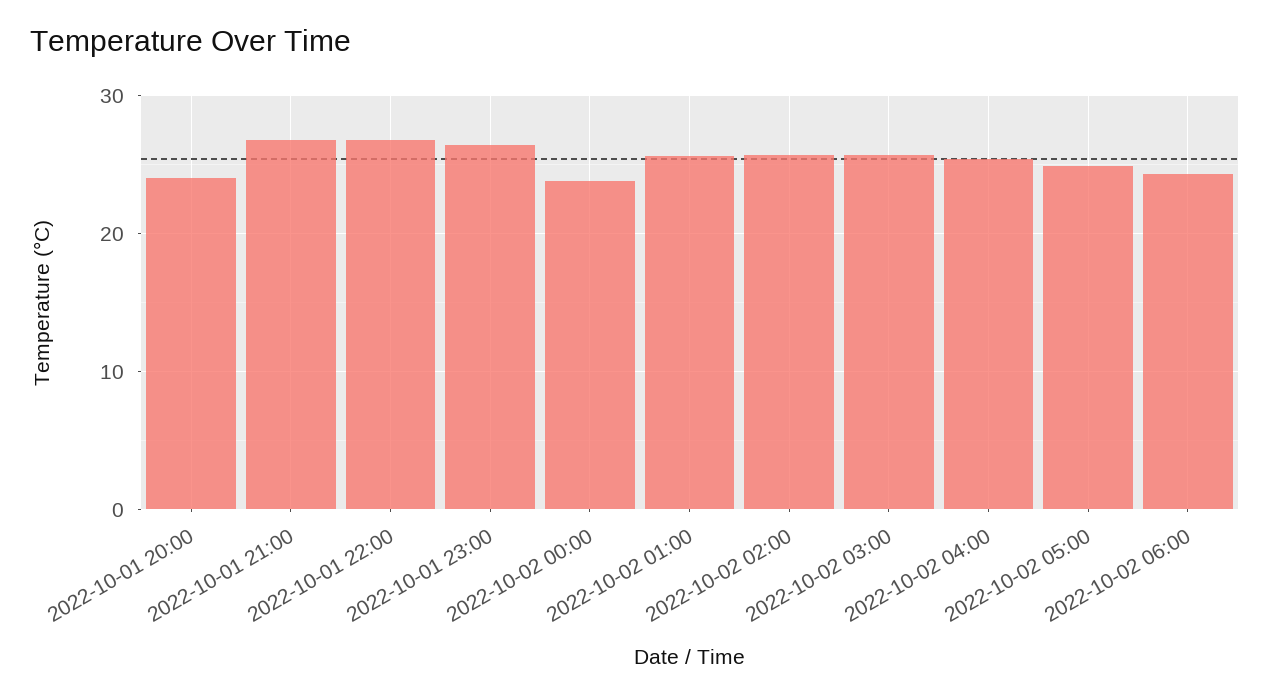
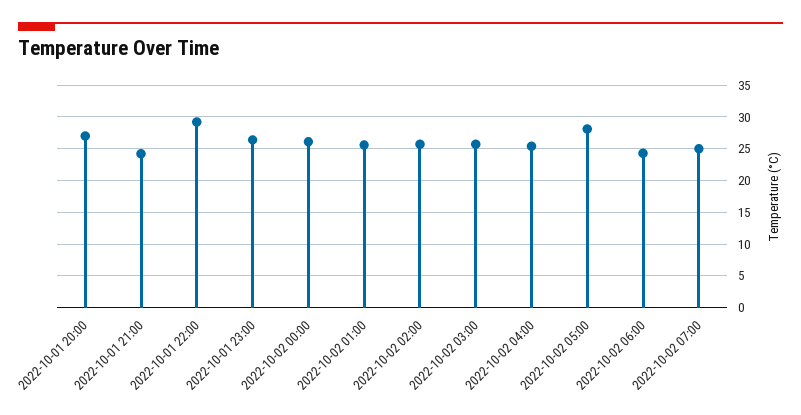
2022-10-01 20:00: 24 -> 27
2022-10-01 21:00: 27 -> 24
2022-10-01 22:00: 27 -> 29
2022-10-02 00:00: 24 -> 26
2022-10-02 05:00: 25 -> 28
2022-10-02 07:00: none -> 25

